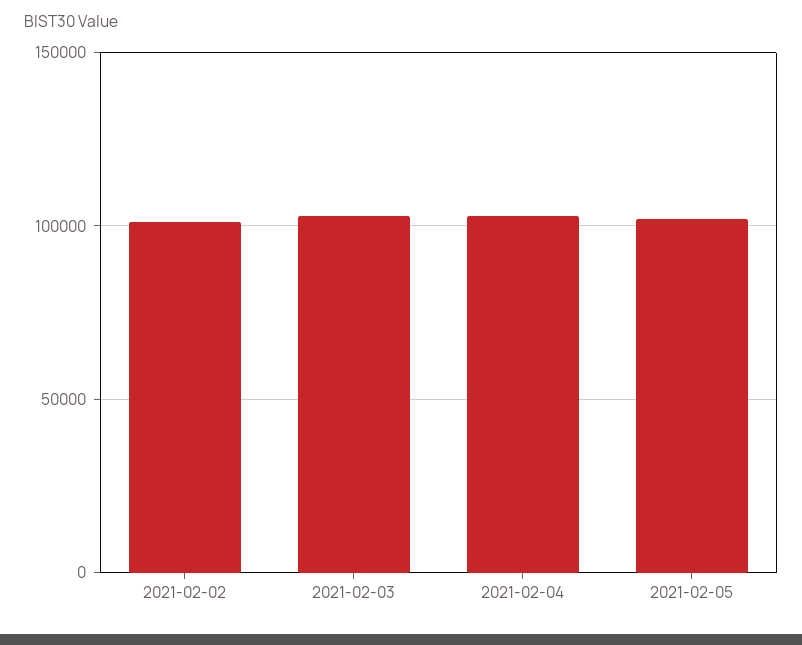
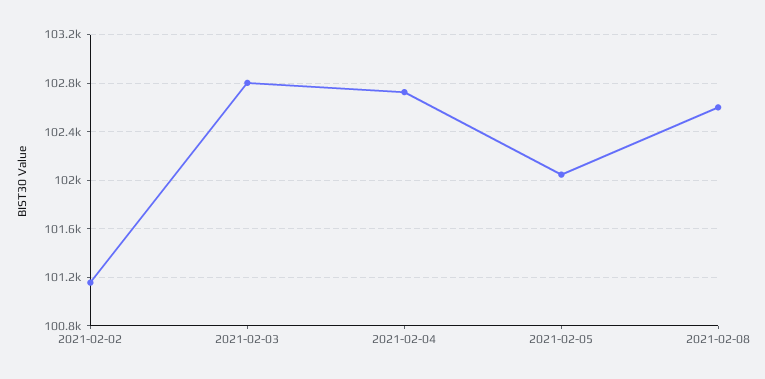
2021-02-08: none -> 102600

